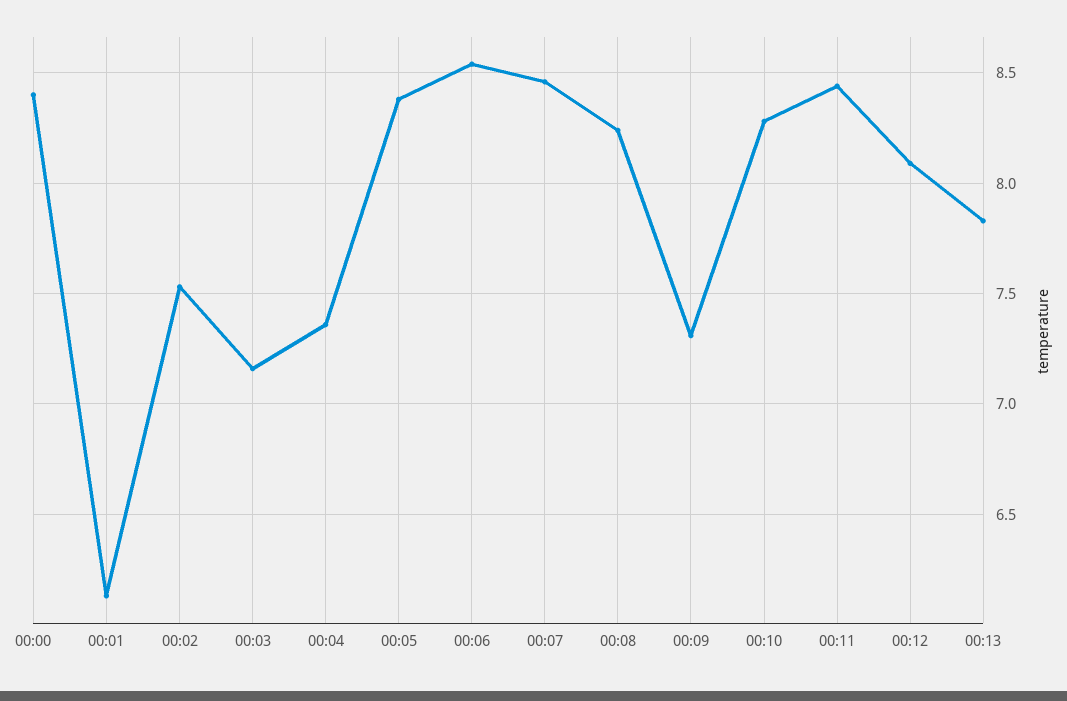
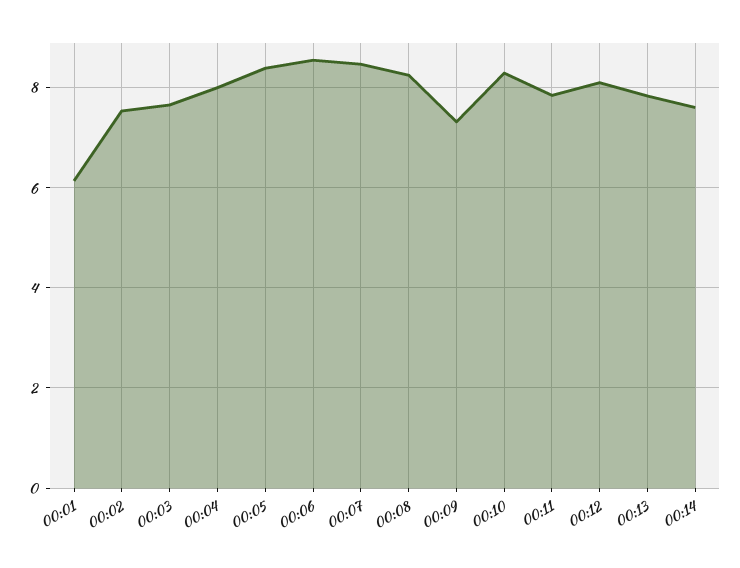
00:00: 8.4 -> none
00:03: 7.15 -> 7.6
00:04: 7.35 -> 8
00:11: 8.45 -> 7.8
00:14: none -> 7.6

